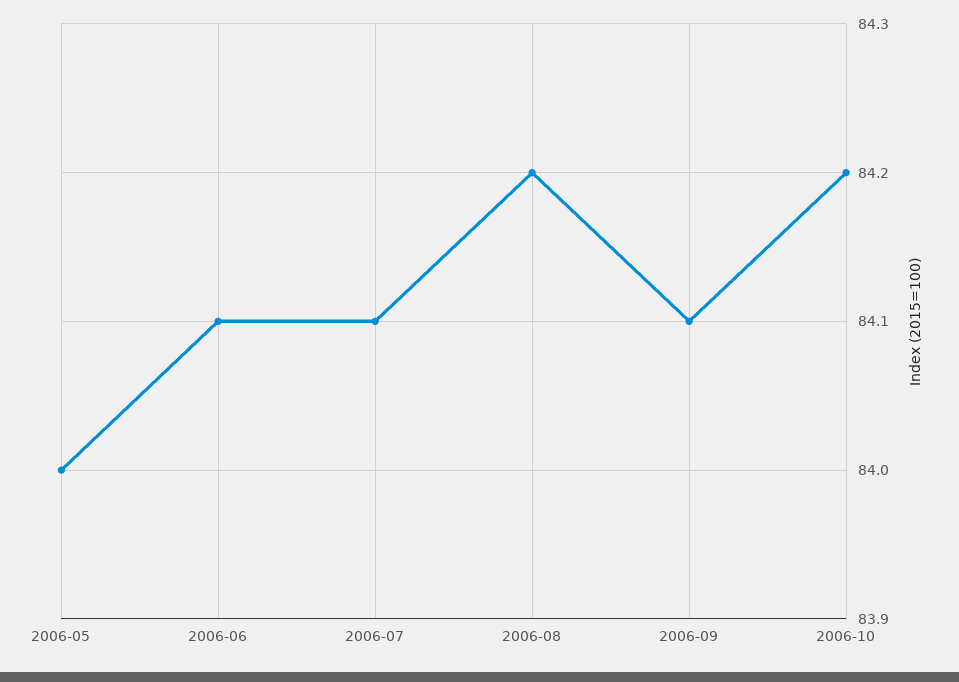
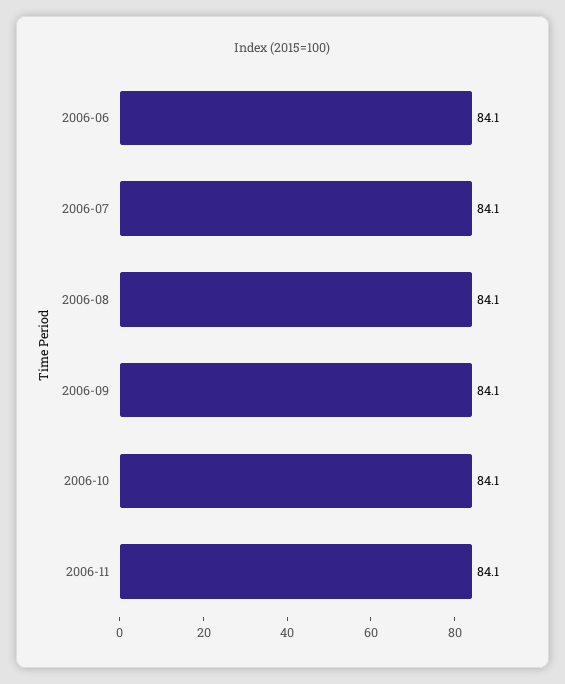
2006-05: 84 -> none
2006-08: 84.2 -> 84.1
2006-10: 84.2 -> 84.1
2006-11: none -> 84.1

